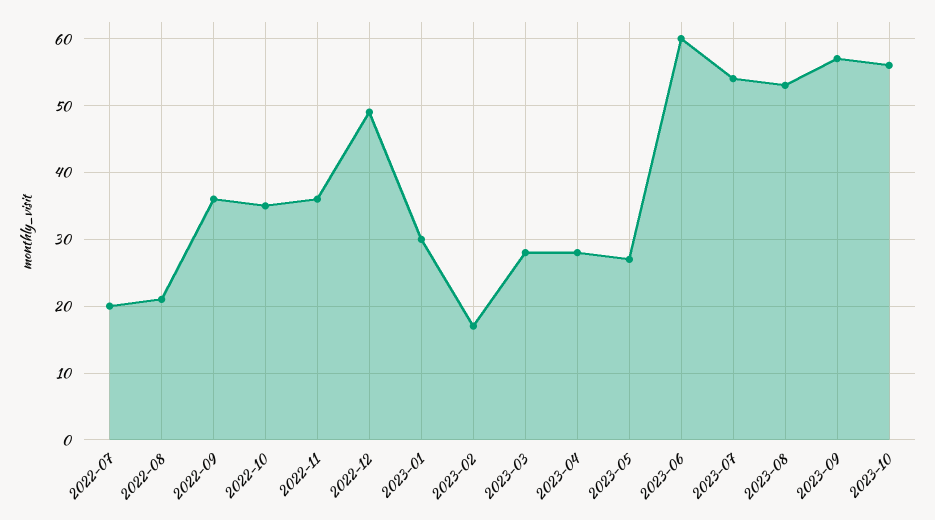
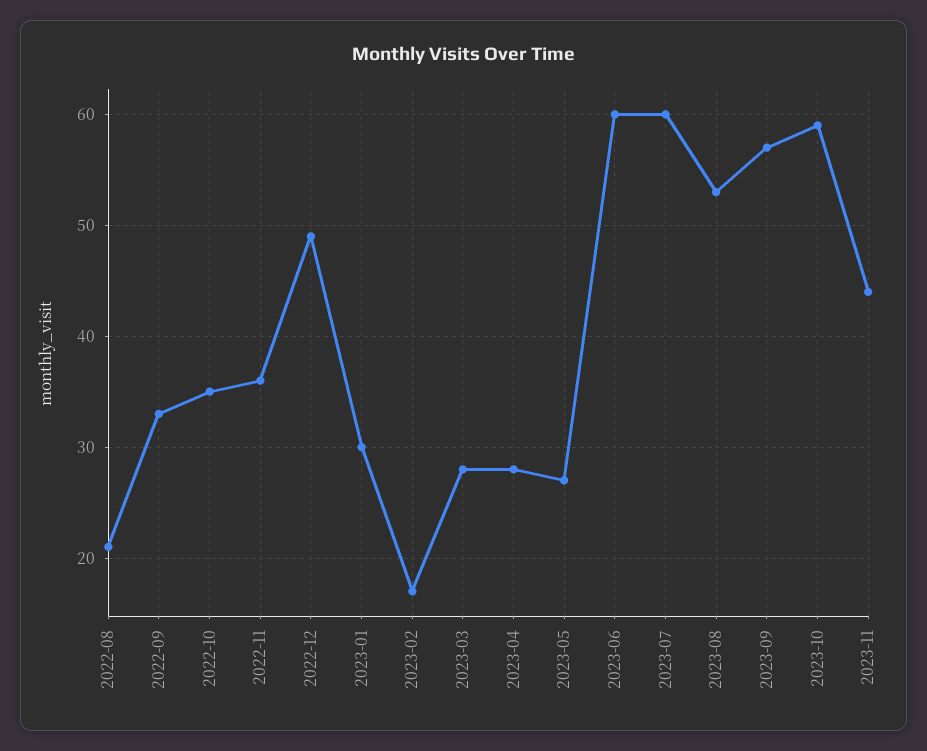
2022-07: 20 -> none
2022-09: 36 -> 33
2023-07: 54 -> 60
2023-10: 56 -> 59
2023-11: none -> 44

